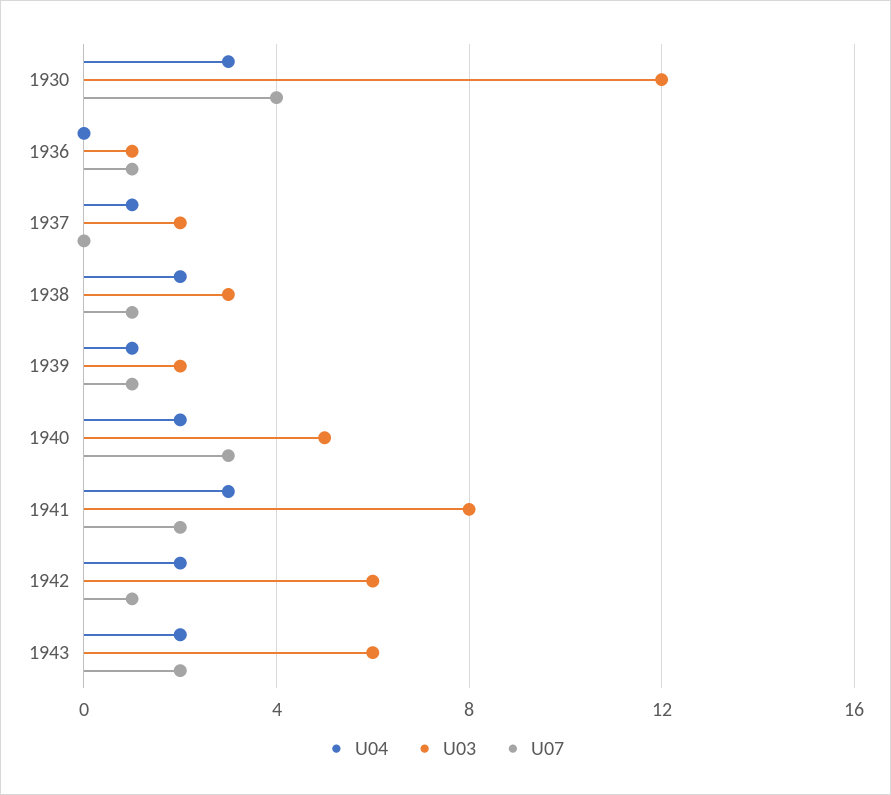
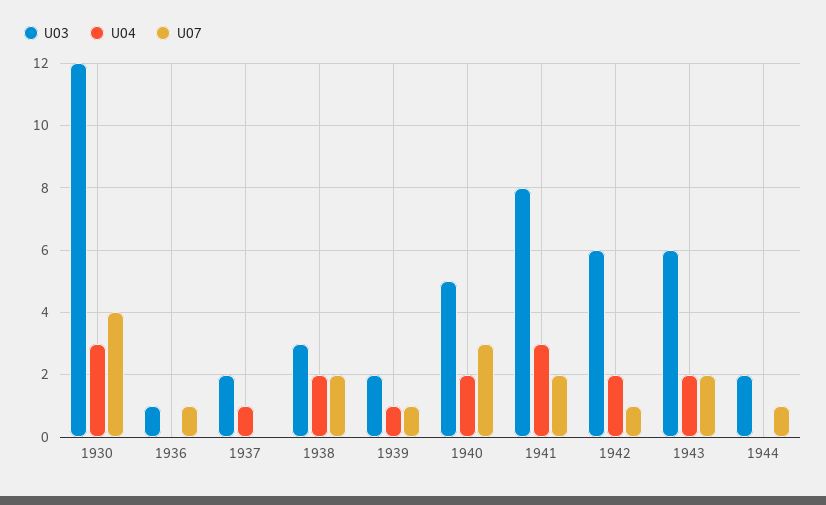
U07, 1938: 1 -> 2
U03, 1944: none -> 2
U04, 1944: none -> 0
U07, 1944: none -> 1

